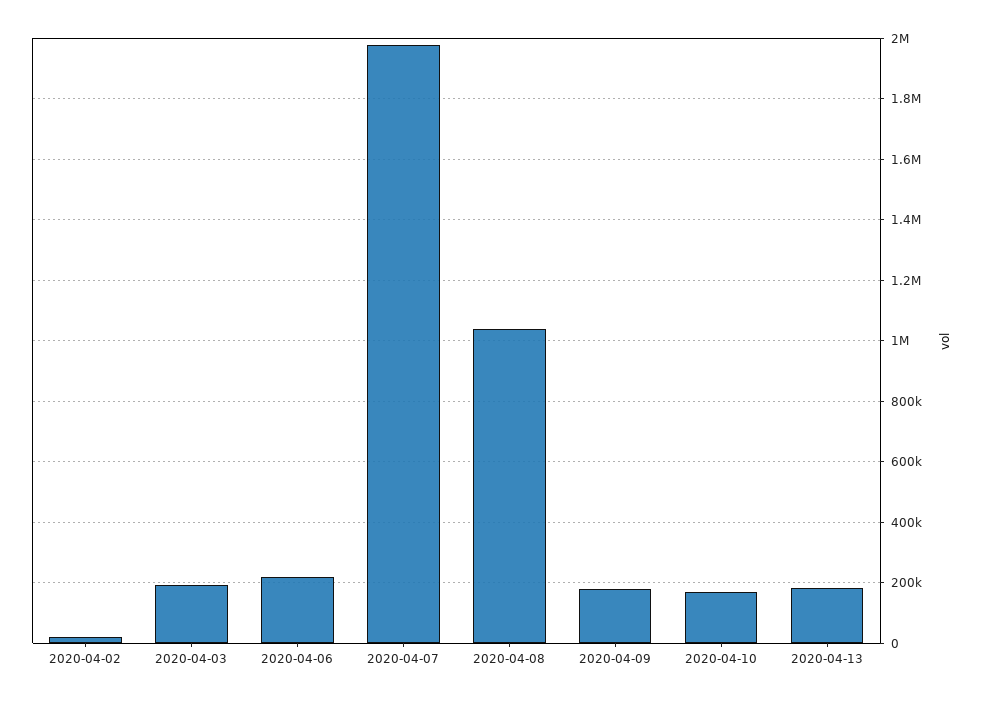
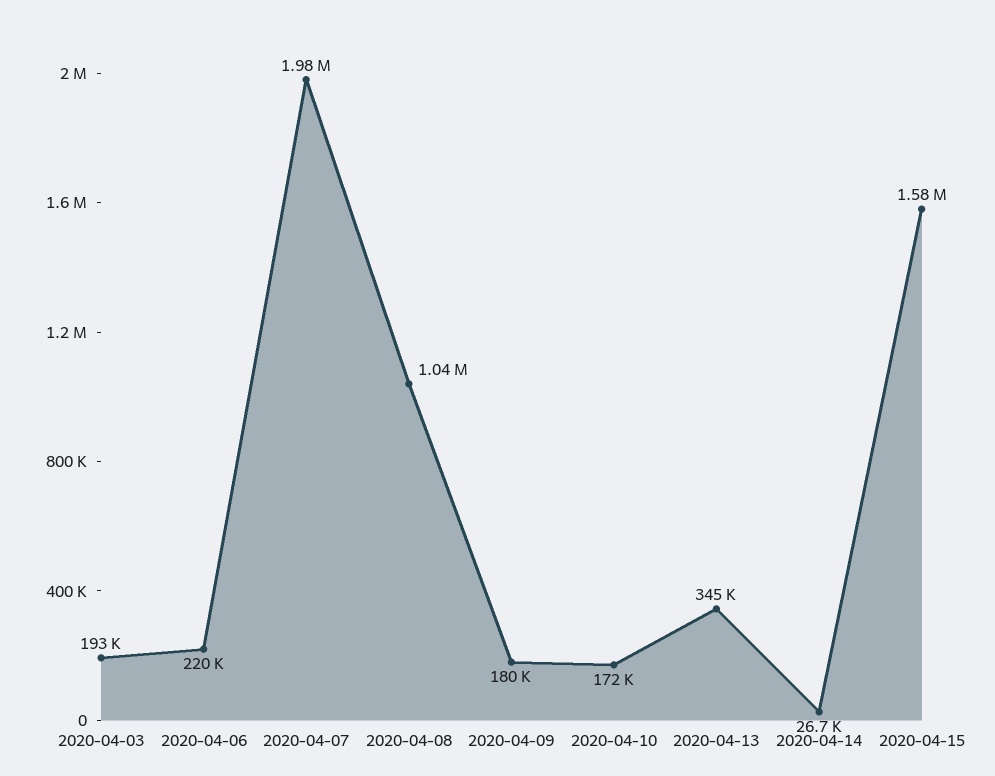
2020-04-02: 20000 -> none
2020-04-13: 180000 -> 345000
2020-04-14: none -> 26700
2020-04-15: none -> 1580000

